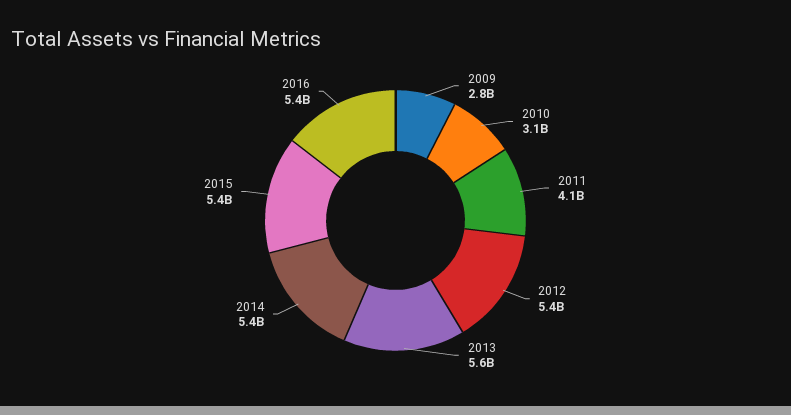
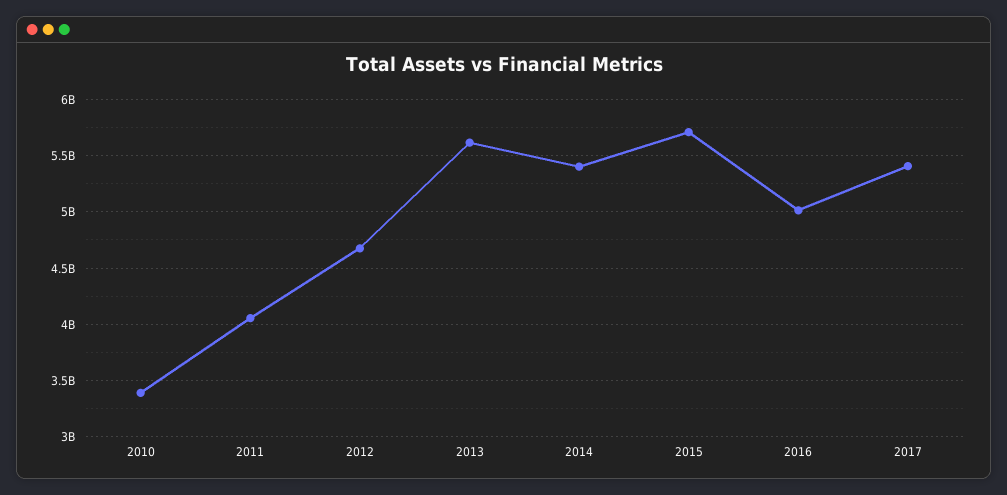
2009: 2800000000 -> none
2010: 3100000000 -> 3400000000
2012: 5400000000 -> 4700000000
2015: 5400000000 -> 5700000000
2016: 5400000000 -> 5000000000
2017: none -> 5400000000

